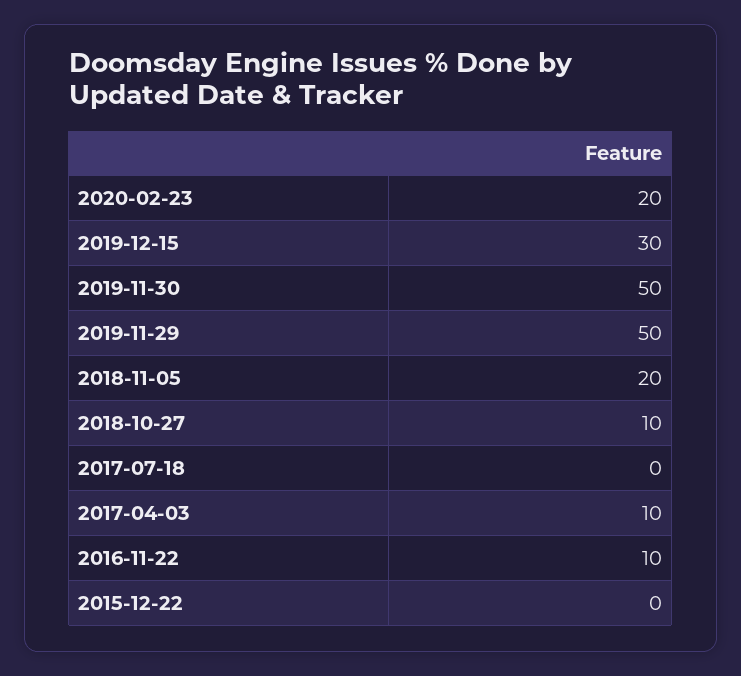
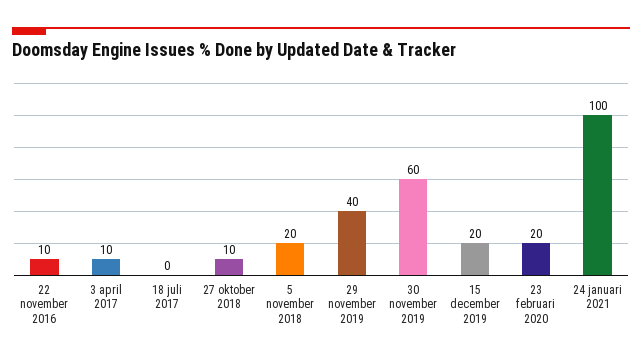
2019-12-15: 30 -> 20
2019-11-30: 50 -> 60
2019-11-29: 50 -> 40
2015-12-22: 0 -> none
24 januari 2021: none -> 100

